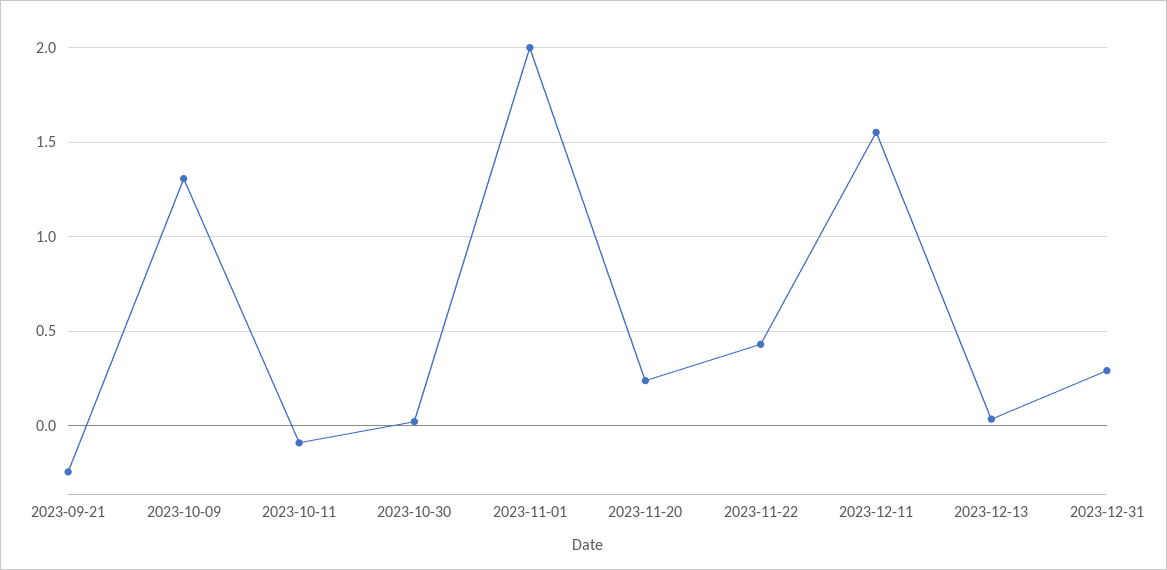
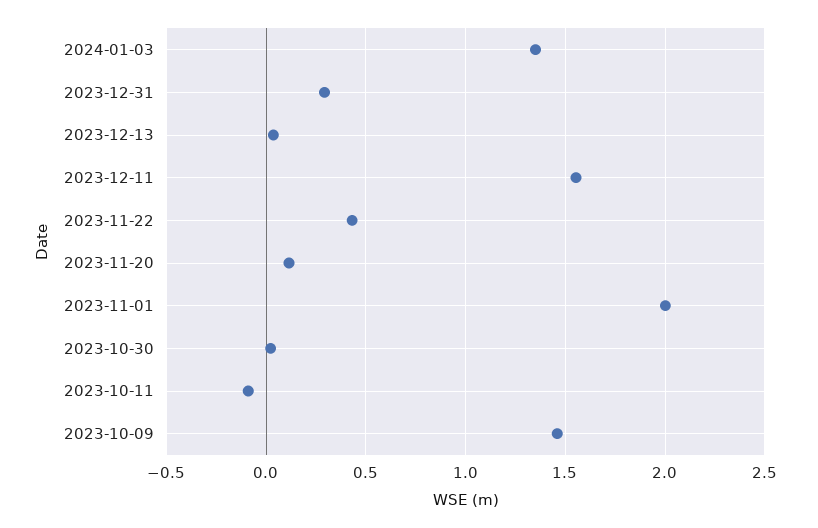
2023-09-21: -0.25 -> none
2023-10-09: 1.3 -> 1.45
2023-11-20: 0.25 -> 0.1
2024-01-03: none -> 1.35

